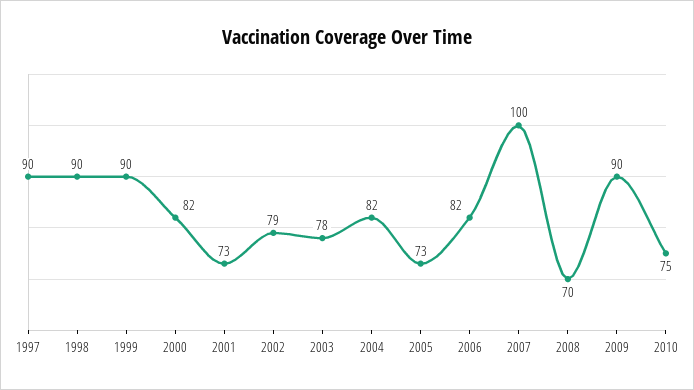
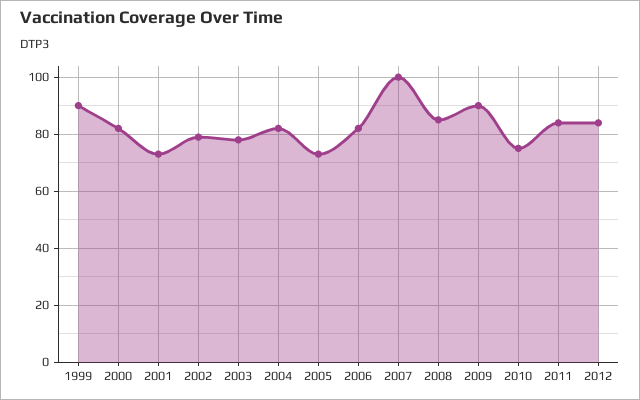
1997: 90 -> none
1998: 90 -> none
2008: 70 -> 85
2011: none -> 85
2012: none -> 85

